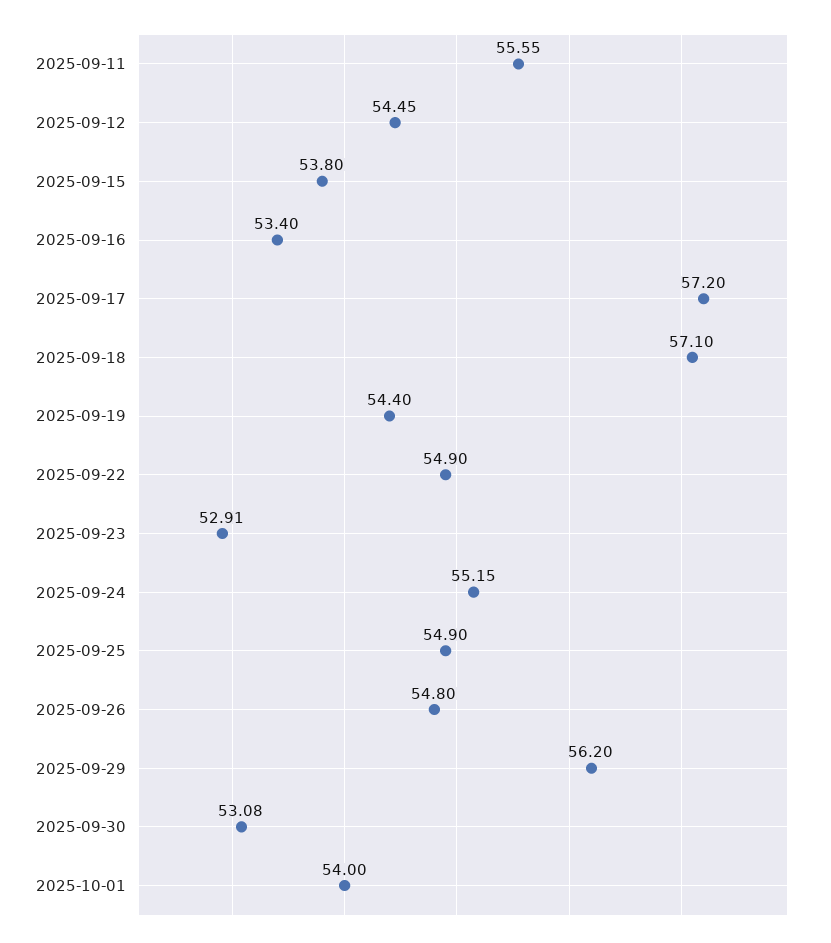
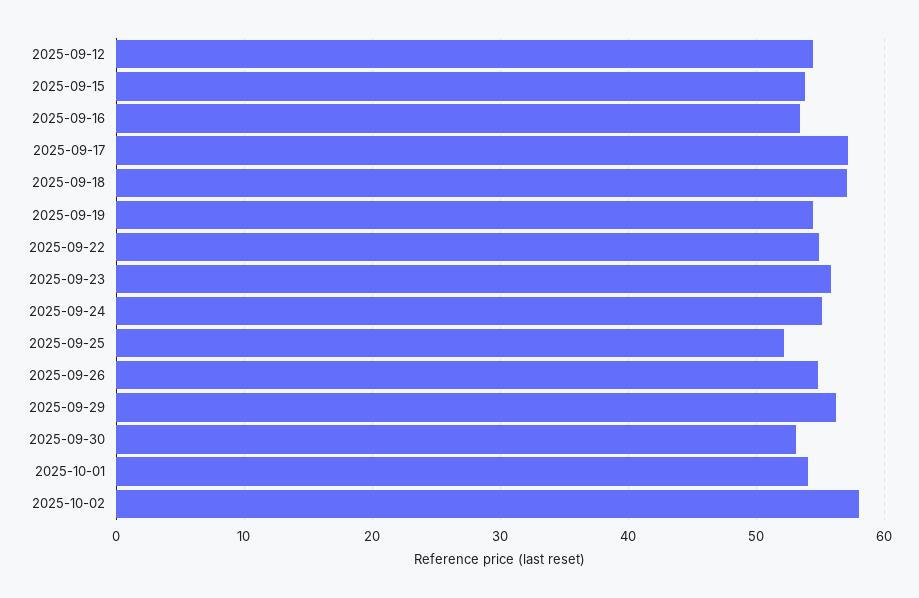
2025-09-11: 55.55 -> none
2025-09-23: 52.91 -> 56
2025-09-25: 54.9 -> 52
2025-10-02: none -> 58

